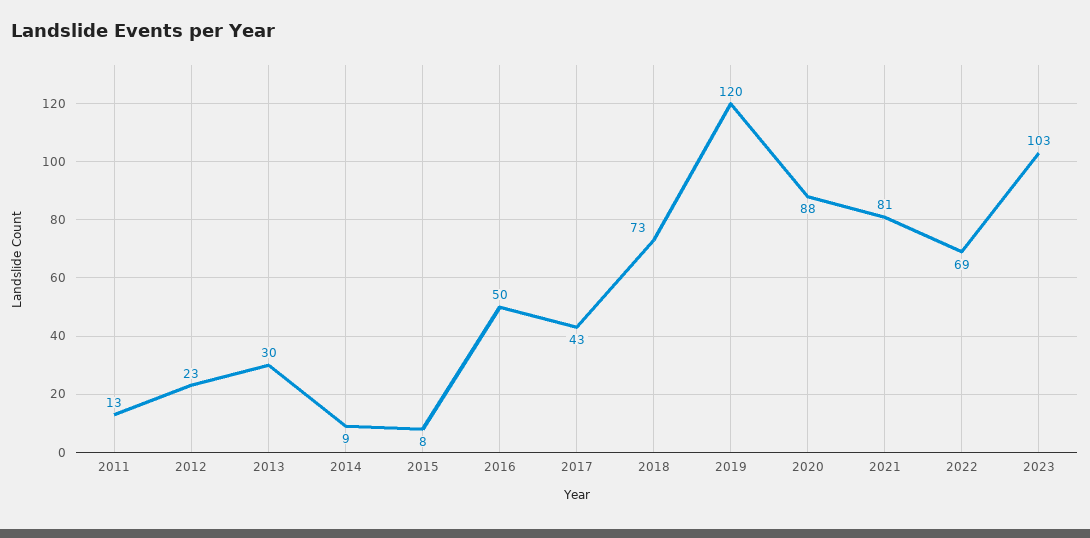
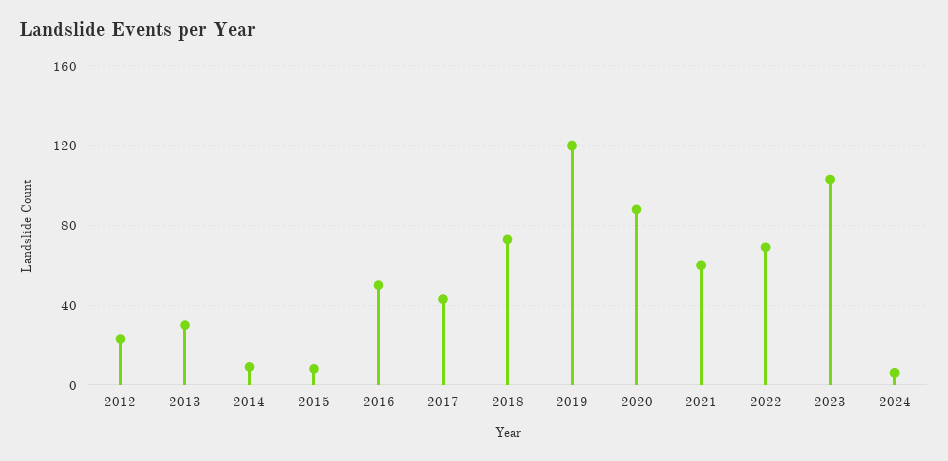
2011: 13 -> none
2021: 81 -> 60
2024: none -> 5

